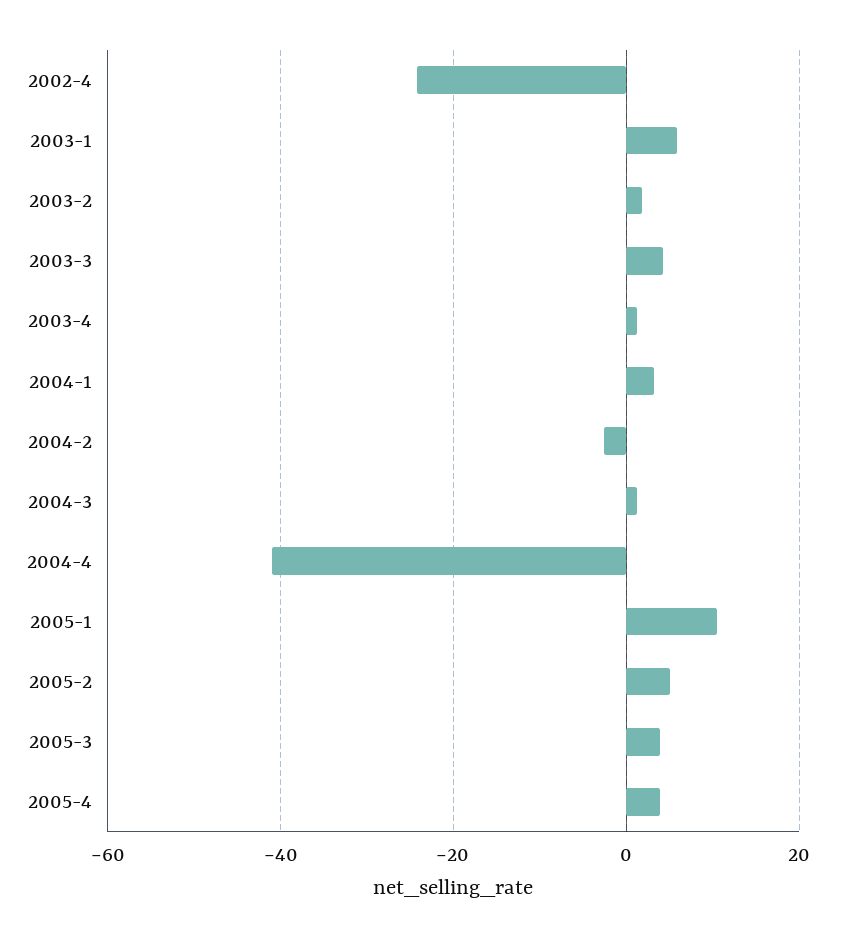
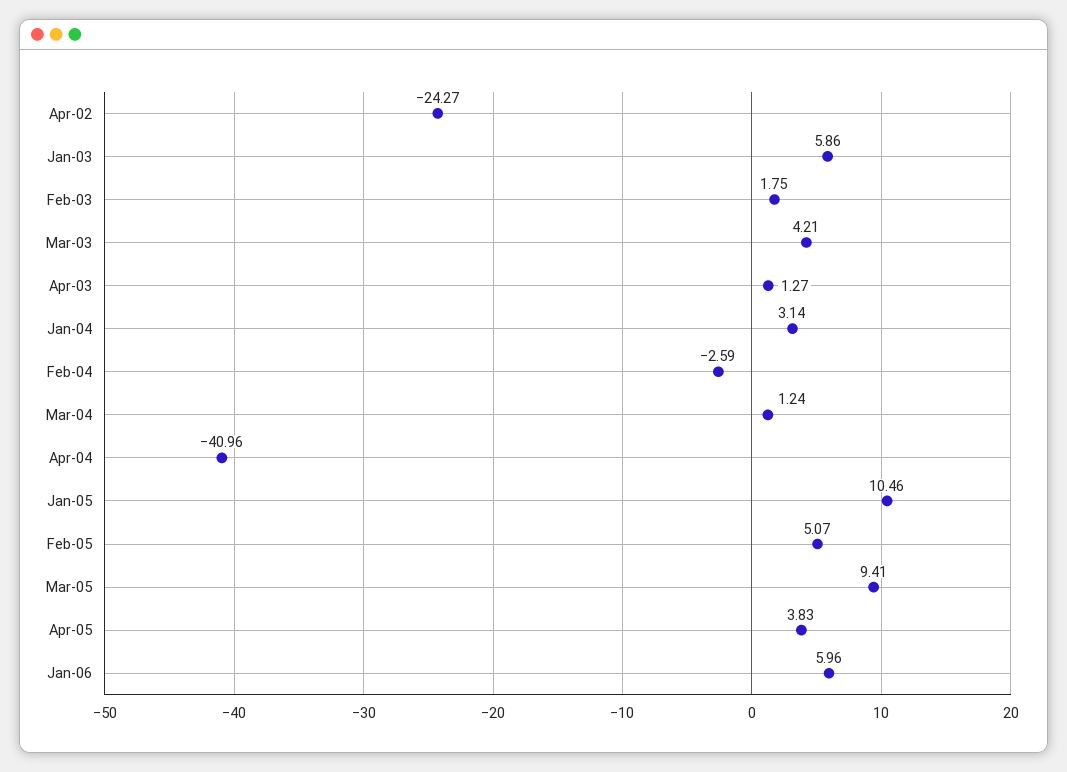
2005-3: 4 -> 9.41
Jan-06: none -> 5.96

